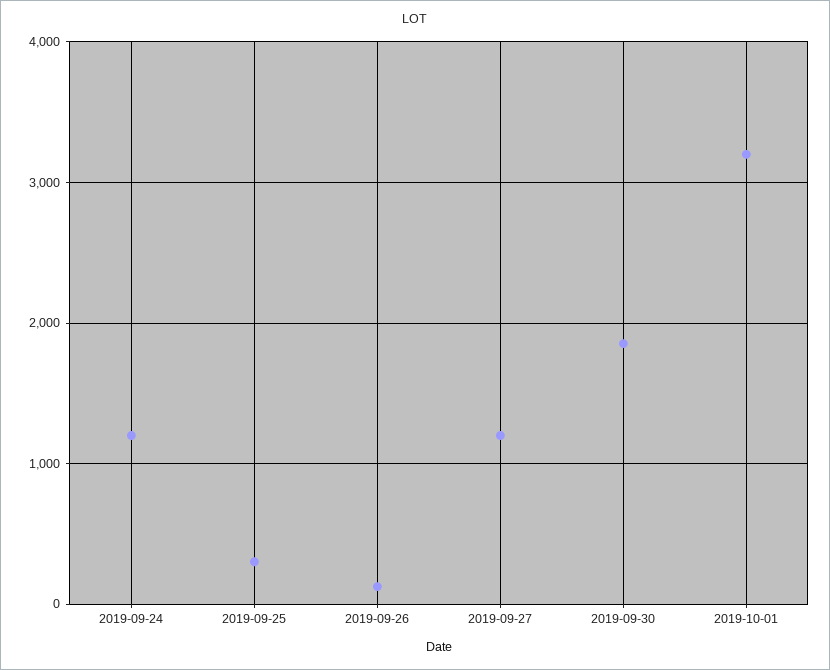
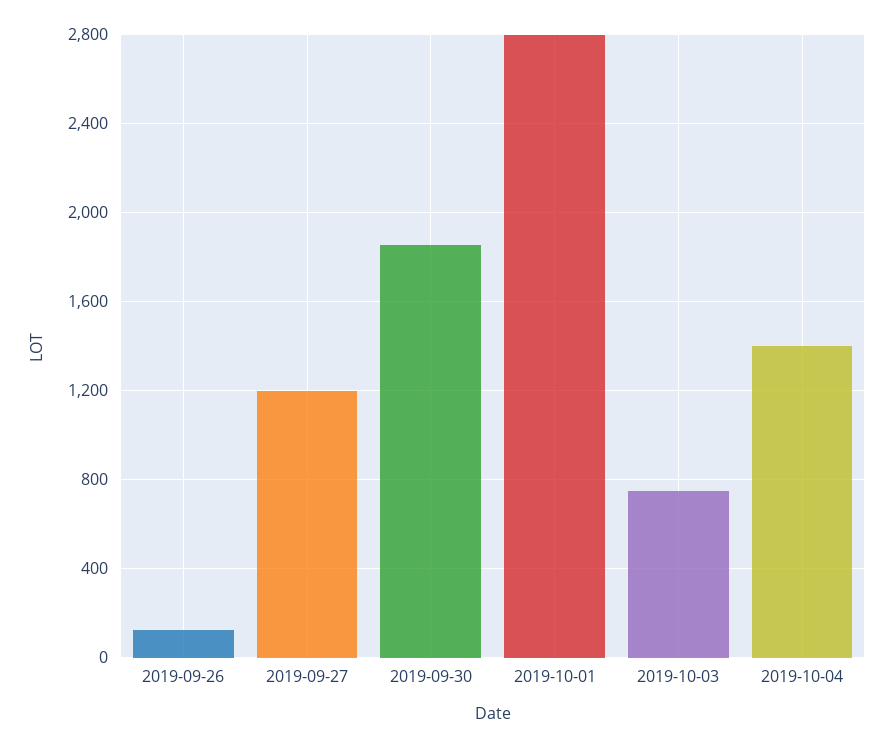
2019-09-24: 1200 -> none
2019-09-25: 300 -> none
2019-10-01: 3200 -> 2800
2019-10-03: none -> 750
2019-10-04: none -> 1400

